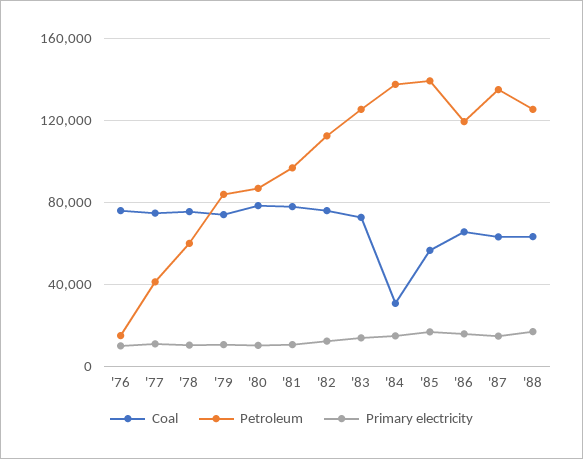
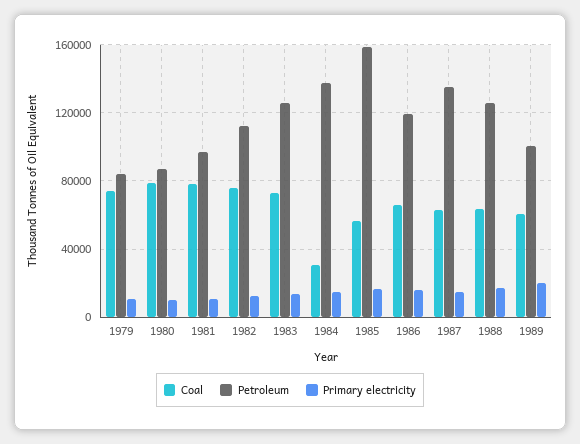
Coal, '76: 75000 -> none
Petroleum, '76: 15000 -> none
Primary electricity, '76: 10000 -> none
Coal, '77: 75000 -> none
Petroleum, '77: 40000 -> none
Primary electricity, '77: 10000 -> none
Coal, '78: 75000 -> none
Petroleum, '78: 60000 -> none
Primary electricity, '78: 10000 -> none
Petroleum, '85: 140000 -> 160000
Coal, 1989: none -> 60000
Petroleum, 1989: none -> 100000
Primary electricity, 1989: none -> 20000

